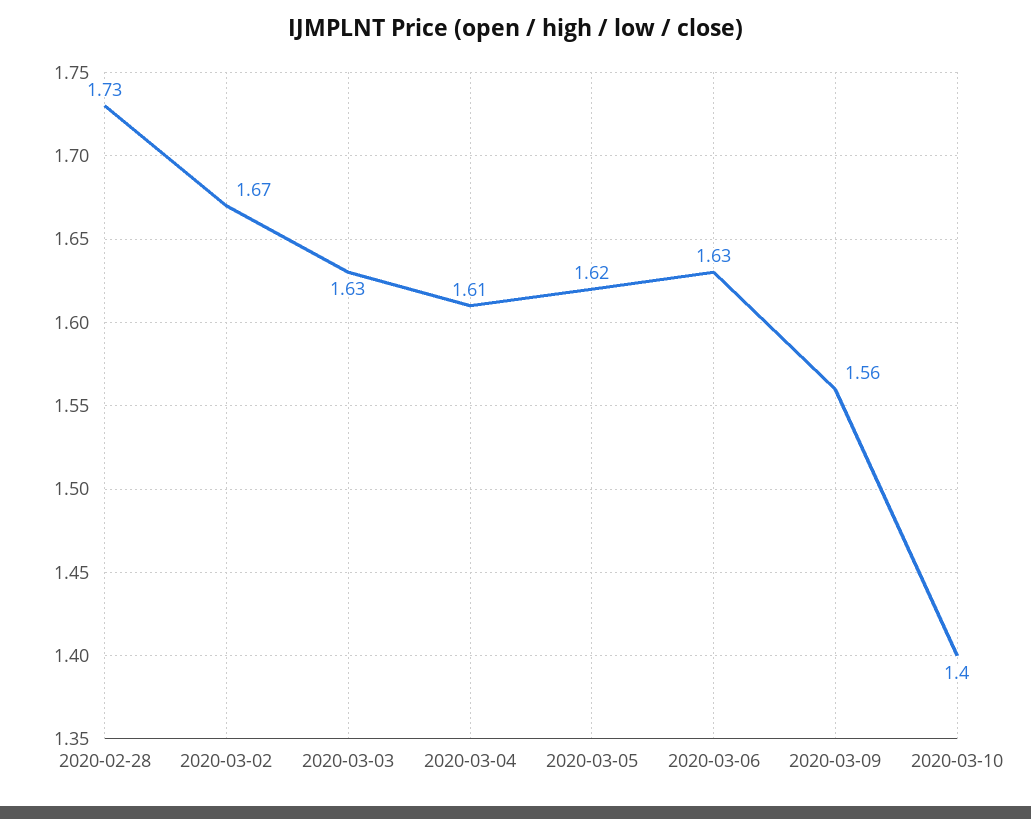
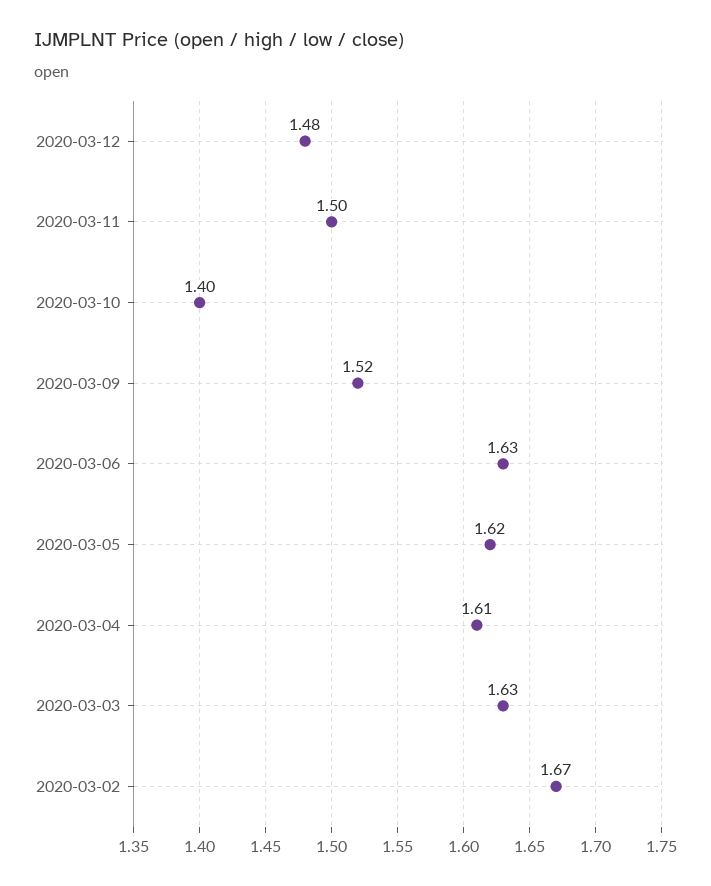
2020-02-28: 1.73 -> none
2020-03-09: 1.56 -> 1.52
2020-03-12: none -> 1.48
2020-03-11: none -> 1.5

